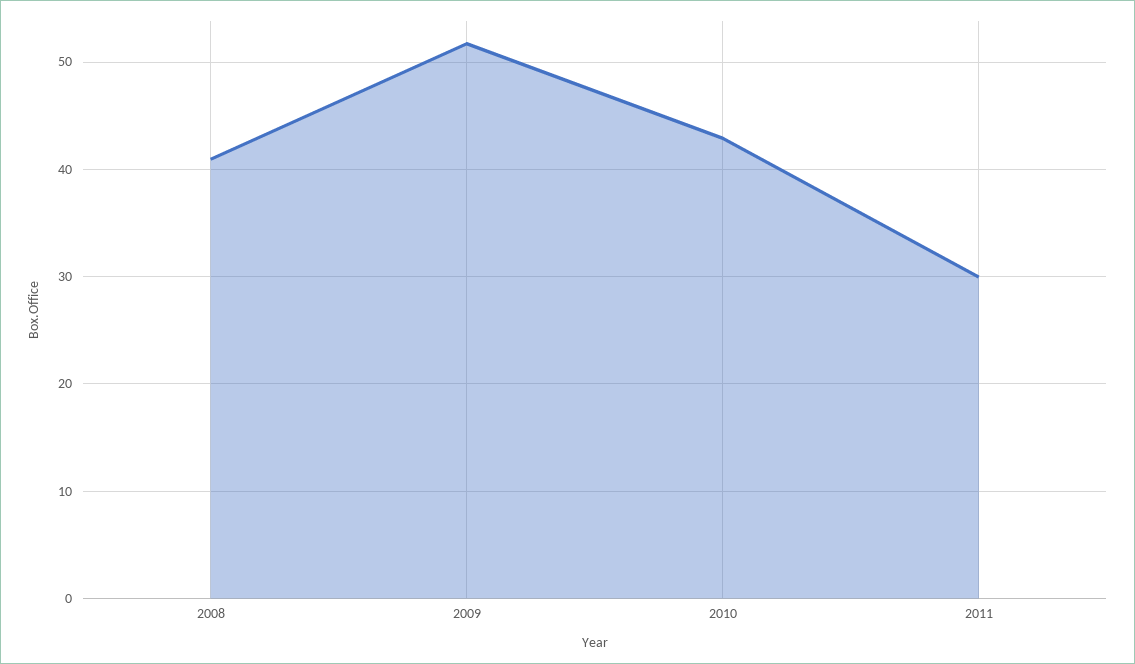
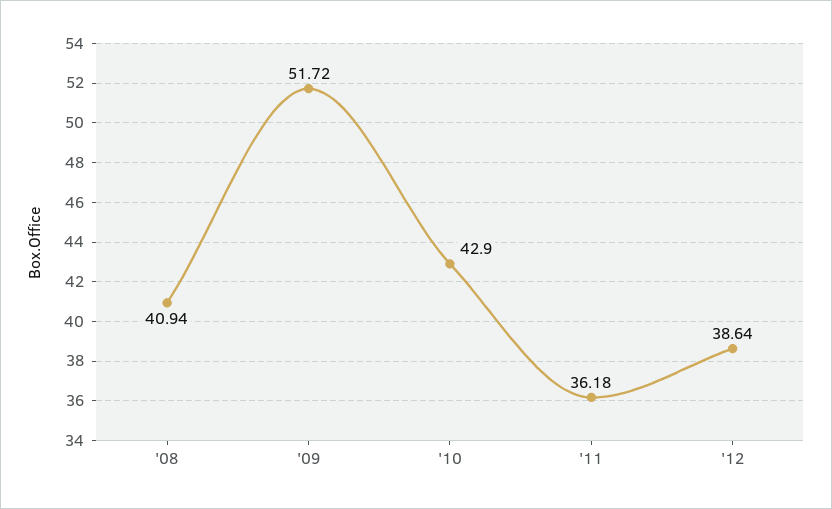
2011: 30 -> 36.18
'12: none -> 38.64

